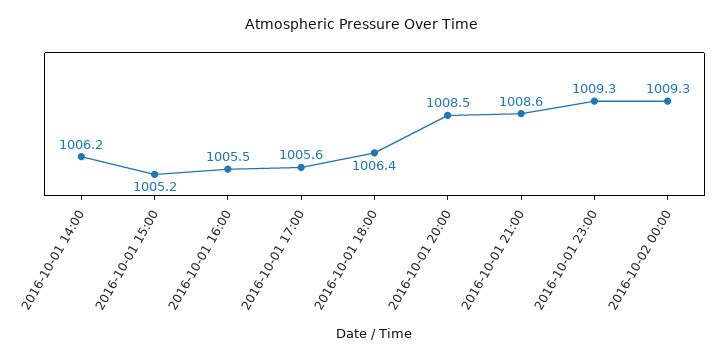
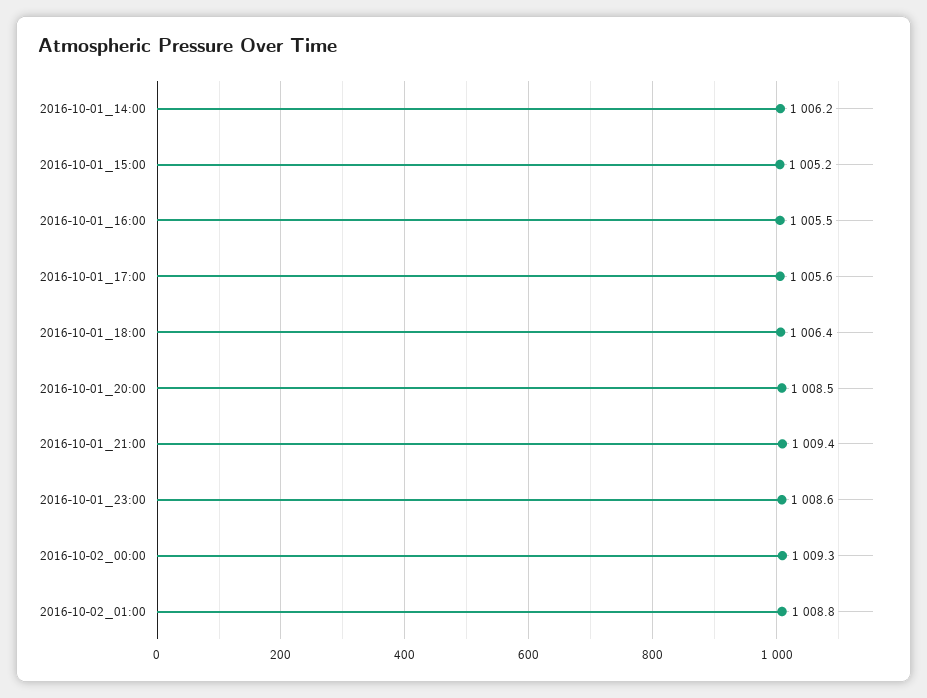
2016-10-01 21:00: 1008.6 -> 1009.4
2016-10-01 23:00: 1009.3 -> 1008.6
2016-10-02_01:00: none -> 1008.8

